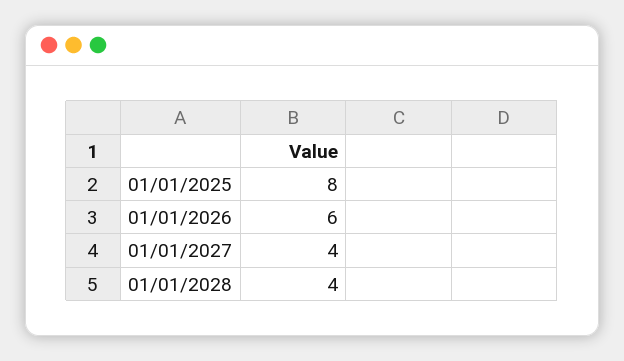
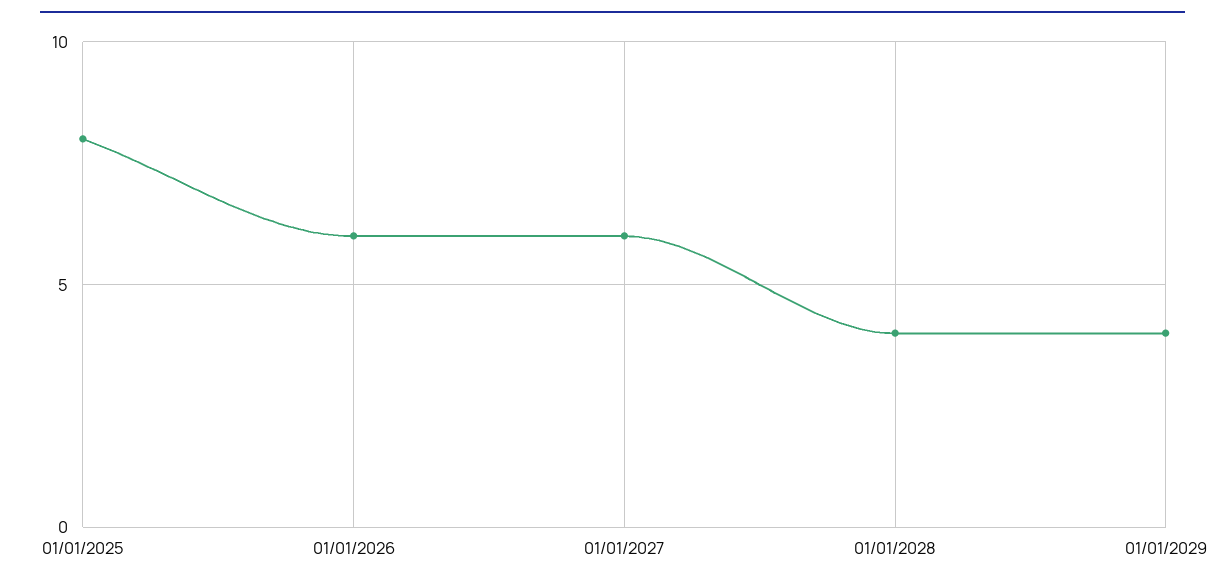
01/01/2027: 4 -> 6
01/01/2029: none -> 4

